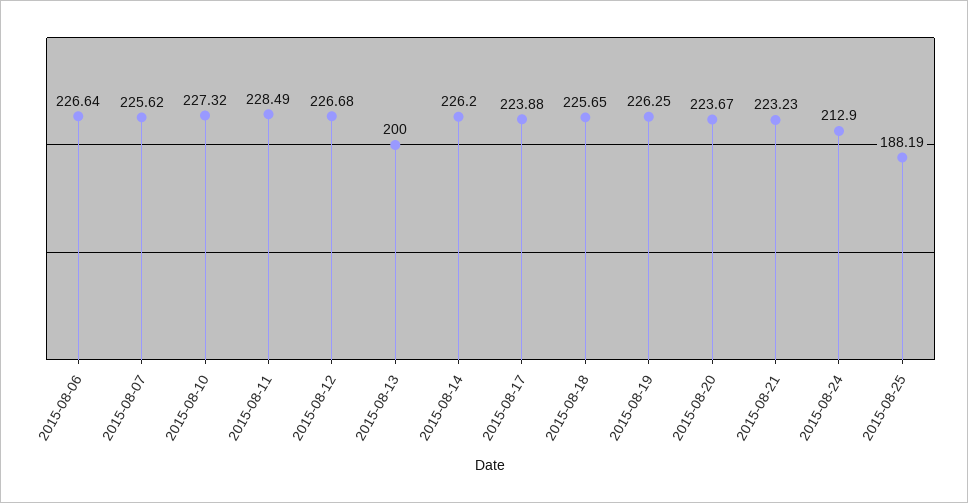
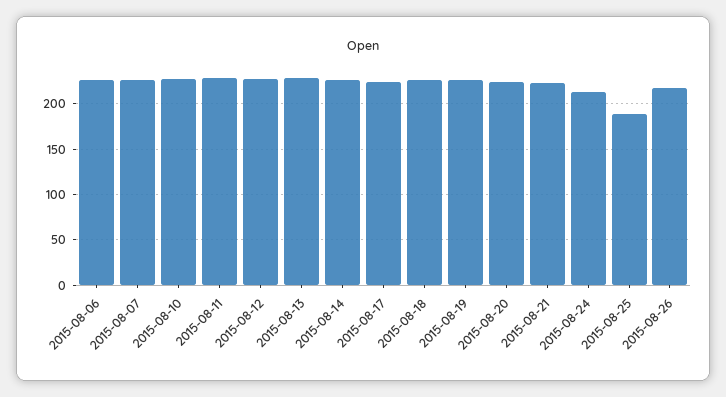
2015-08-13: 200 -> 230
2015-08-26: none -> 220

